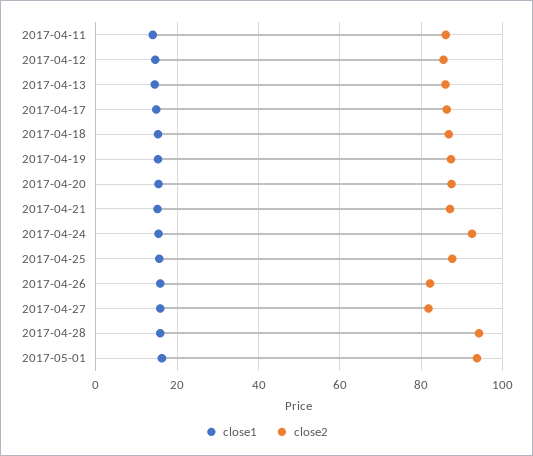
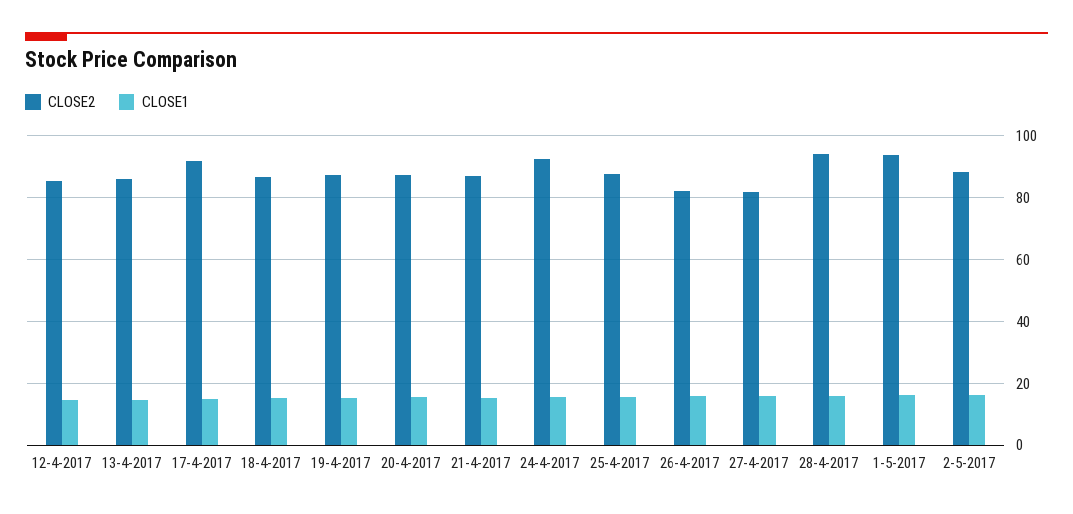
close1, 2017-04-11: 14 -> none
close2, 2017-04-11: 86 -> none
close2, 2017-04-17: 86 -> 92
close2, 2-5-2017: none -> 88
close1, 2-5-2017: none -> 16

